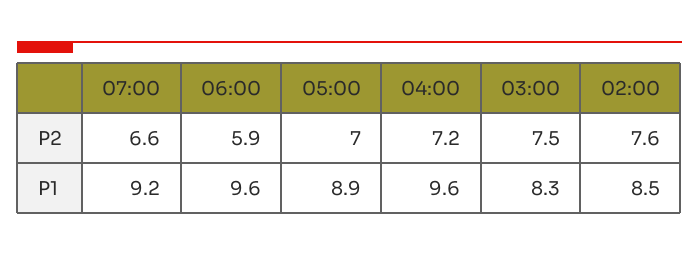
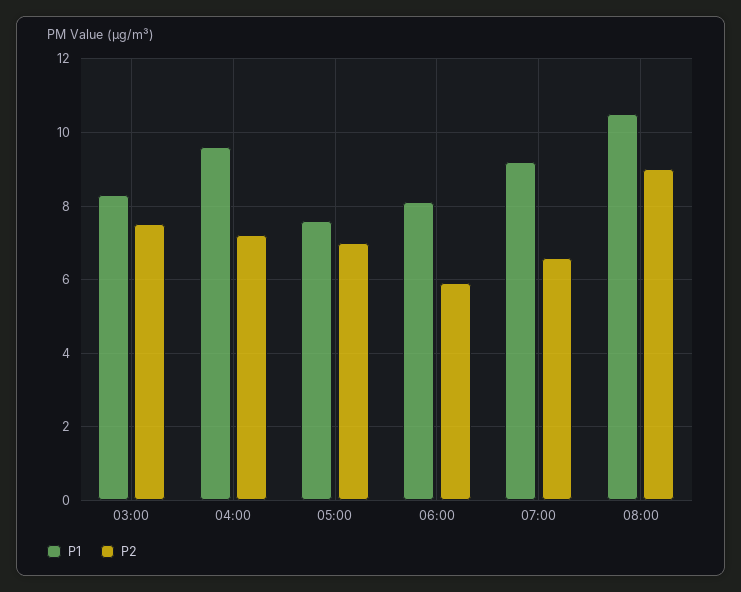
P2, 02:00: 7.6 -> none
P1, 06:00: 9.6 -> 8
P1, 05:00: 8.9 -> 7.5
P1, 02:00: 8.5 -> none
P1, 08:00: none -> 10.5
P2, 08:00: none -> 9

